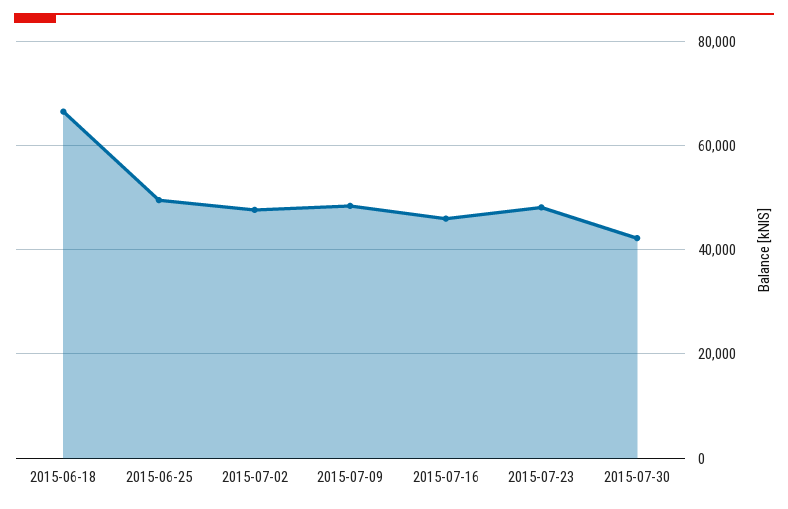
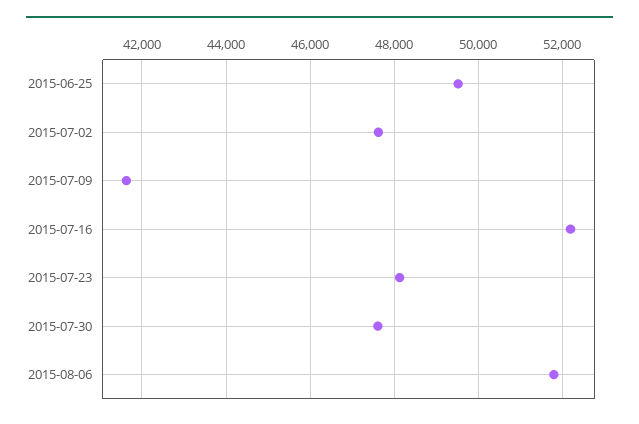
2015-06-18: 66000 -> none
2015-07-09: 48000 -> 41600
2015-07-16: 46000 -> 52200
2015-07-30: 42000 -> 47600
2015-08-06: none -> 51800

